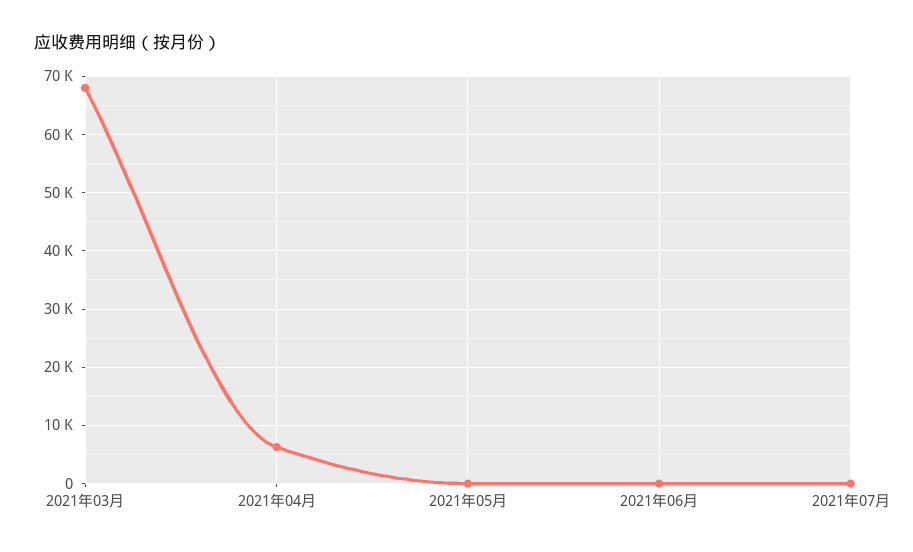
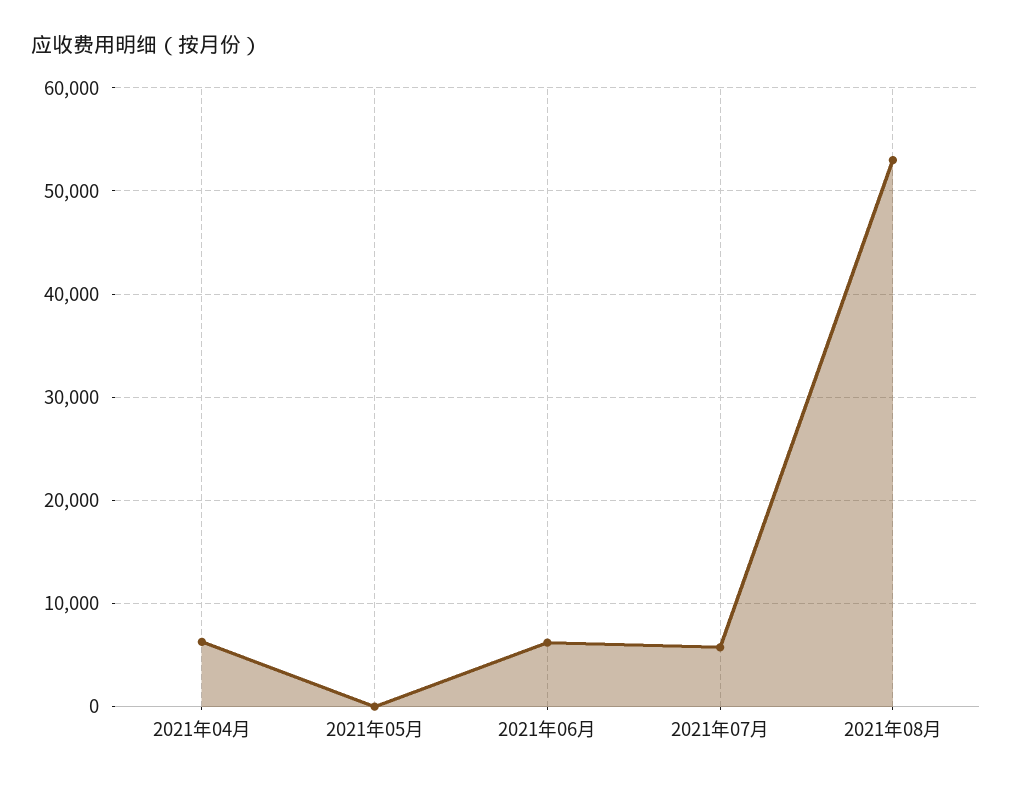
2021年03月: 68000 -> none
2021年06月: 0 -> 6000
2021年07月: 0 -> 6000
2021年08月: none -> 53000

